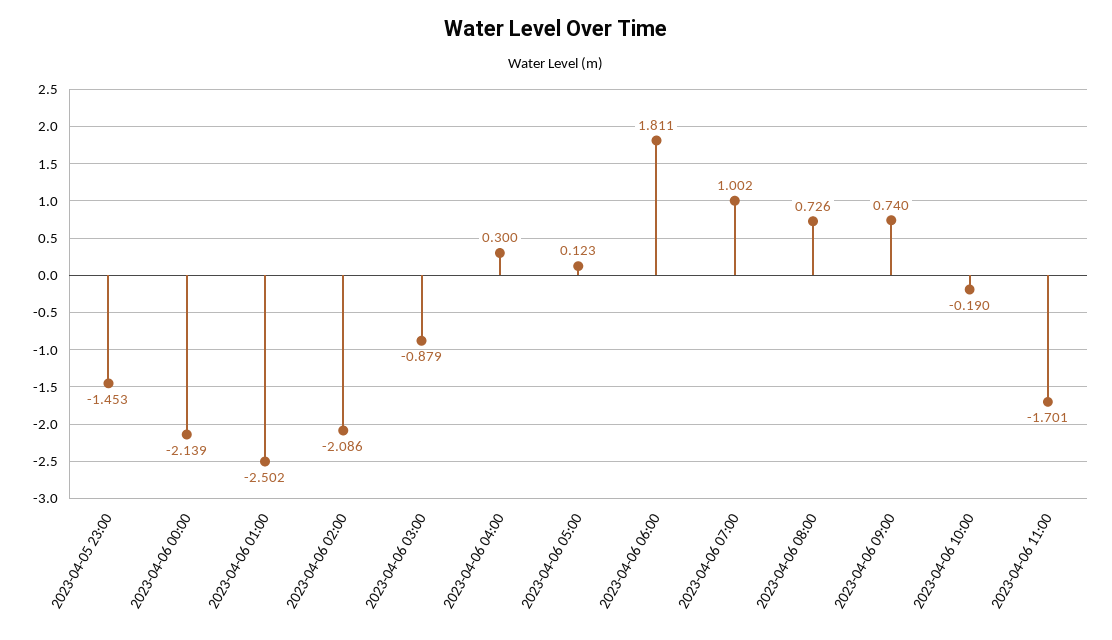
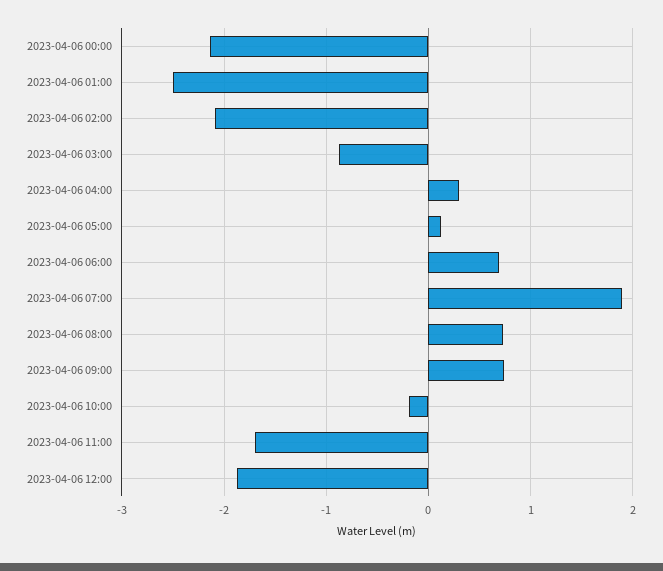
2023-04-05 23:00: -1.453 -> none
2023-04-06 06:00: 1.811 -> 0.7
2023-04-06 07:00: 1.002 -> 1.9
2023-04-06 12:00: none -> -1.9

